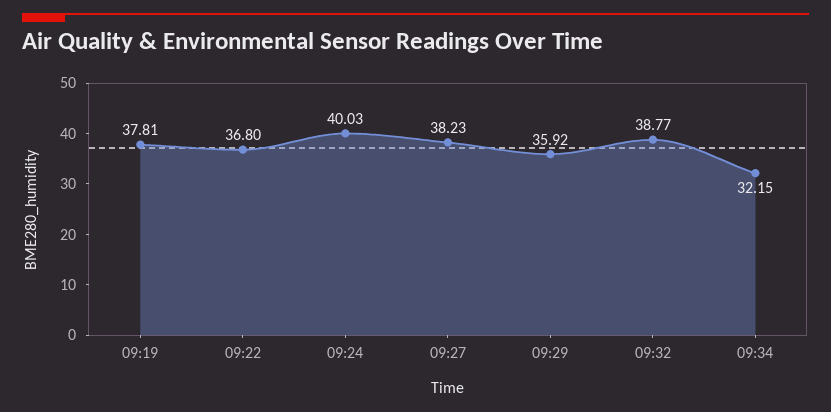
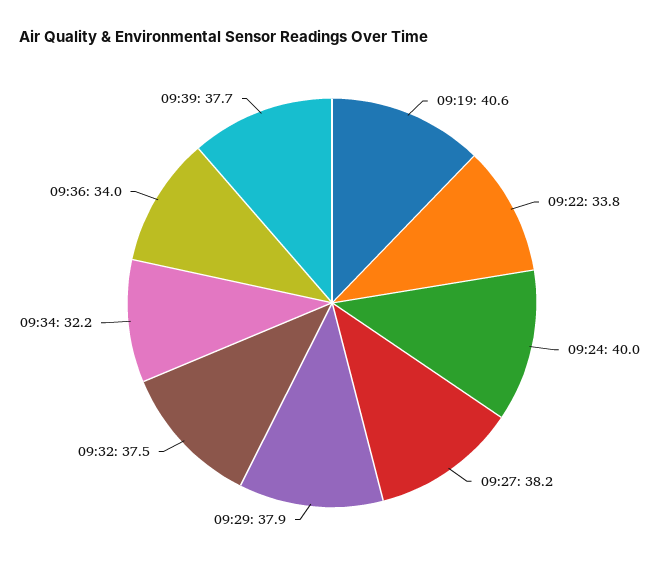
09:19: 37.81 -> 40.6
09:22: 36.8 -> 33.8
09:29: 35.92 -> 37.9
09:32: 38.77 -> 37.5
09:36: none -> 34
09:39: none -> 37.7

